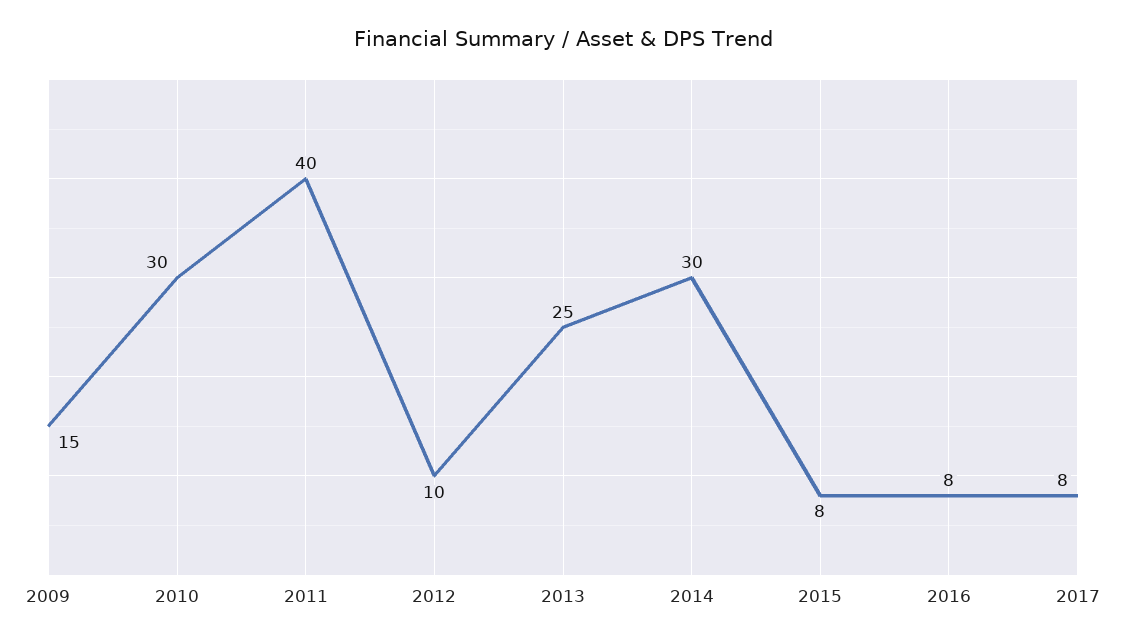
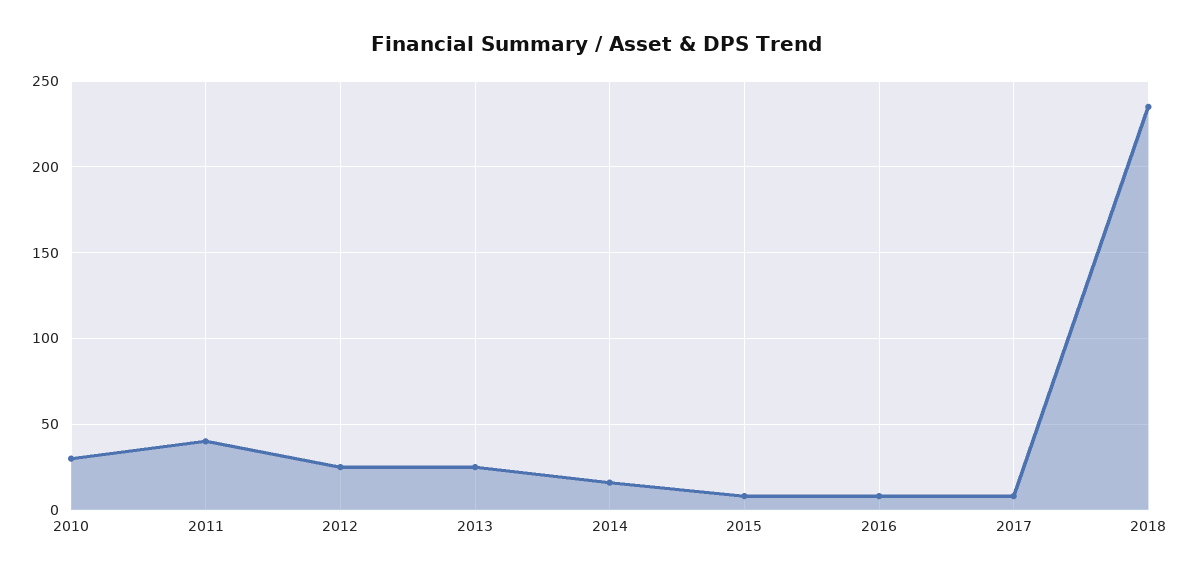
2009: 15 -> none
2012: 10 -> 25
2014: 30 -> 15
2018: none -> 235

